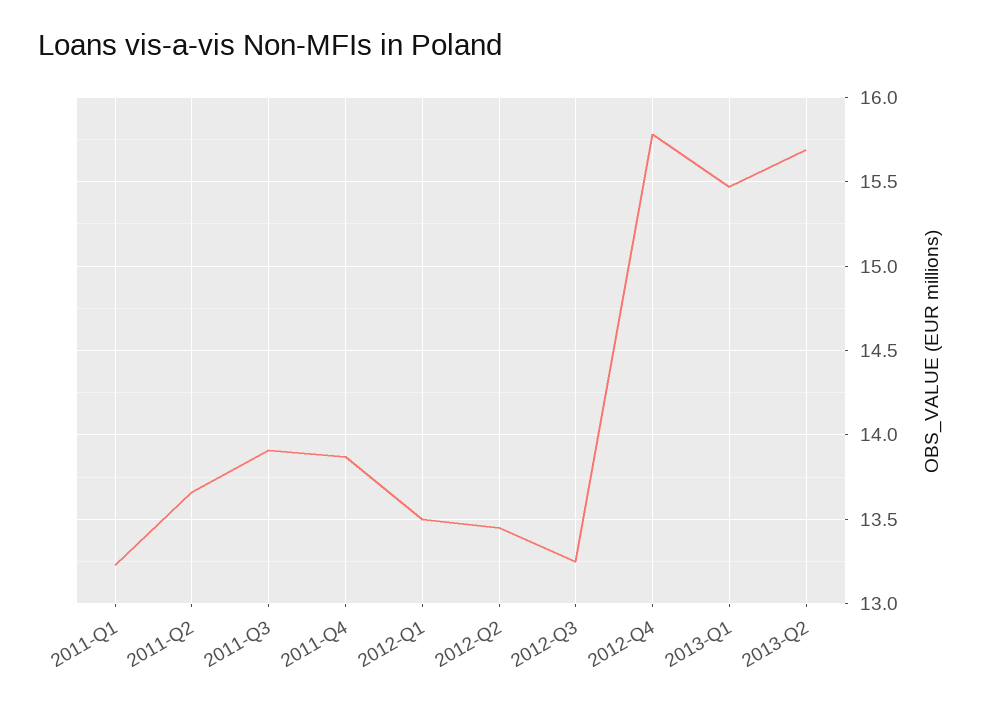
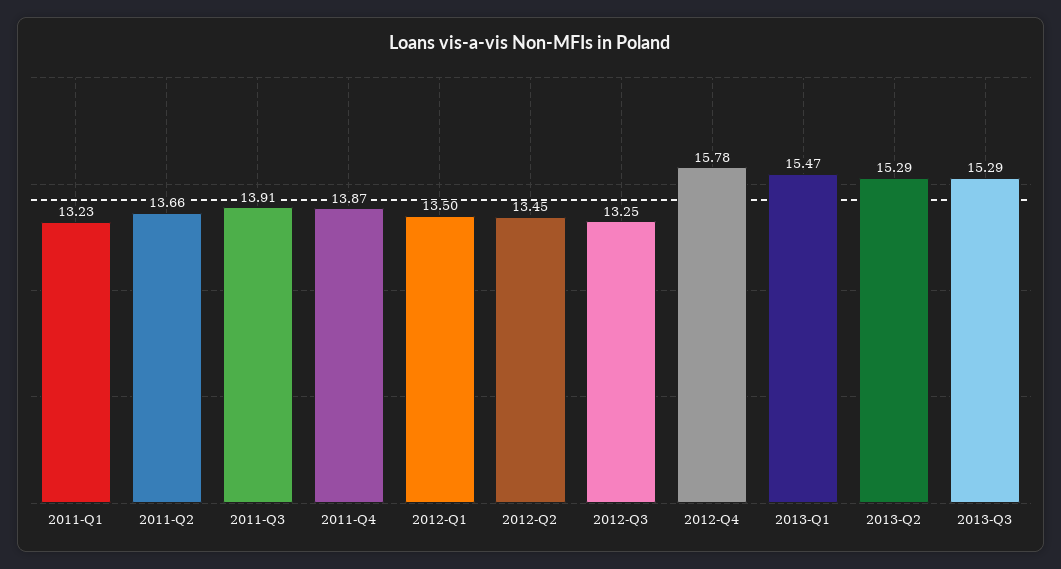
2013-Q2: 15.7 -> 15.29
2013-Q3: none -> 15.29

